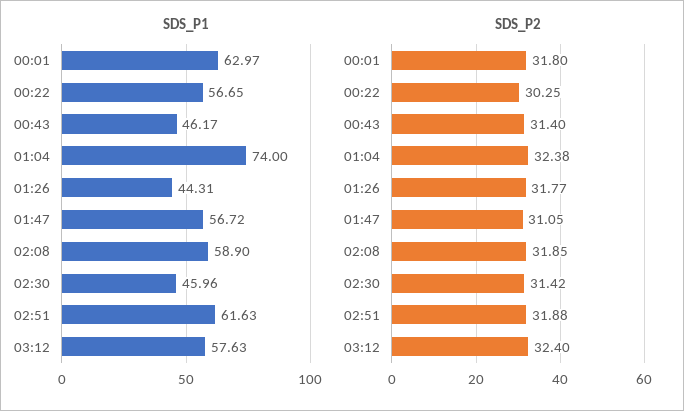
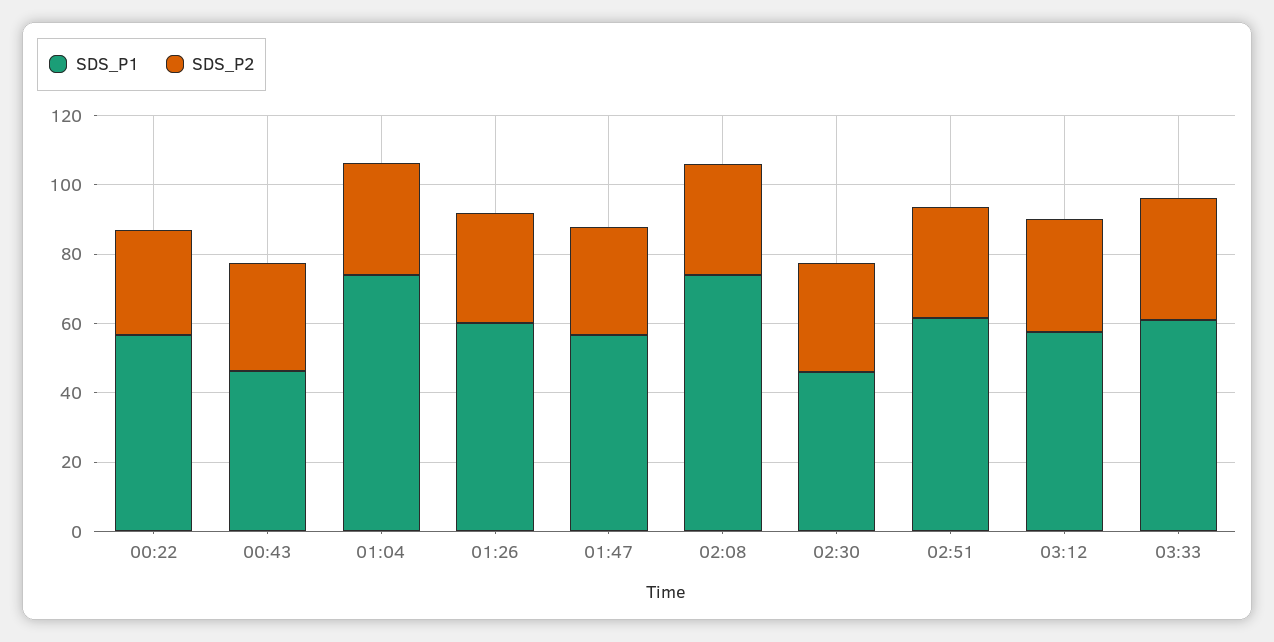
SDS_P1, 00:01: 62.97 -> none
SDS_P1, 01:26: 44.31 -> 60
SDS_P1, 02:08: 58.9 -> 75
SDS_P2, 00:01: 31.8 -> none
SDS_P1, 03:33: none -> 60
SDS_P2, 03:33: none -> 35

